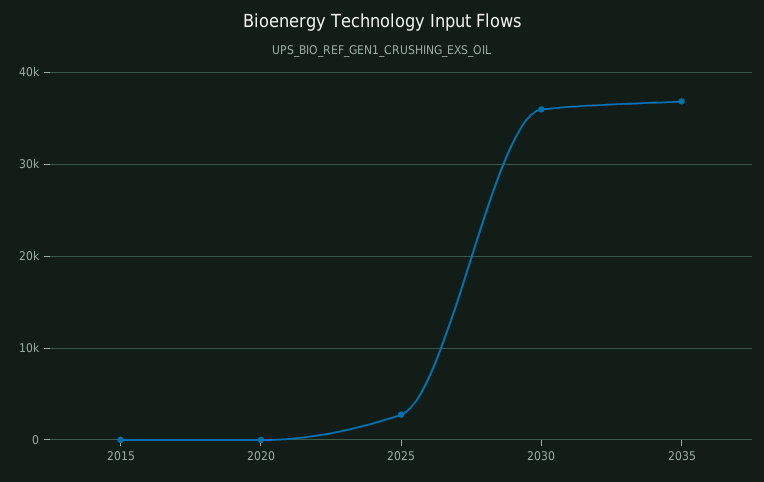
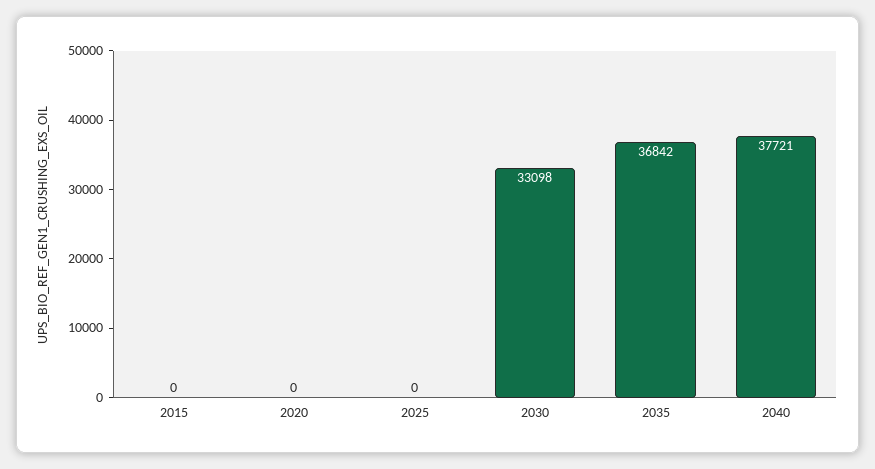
2025: 3000 -> 0
2030: 36000 -> 33098
2040: none -> 37721

